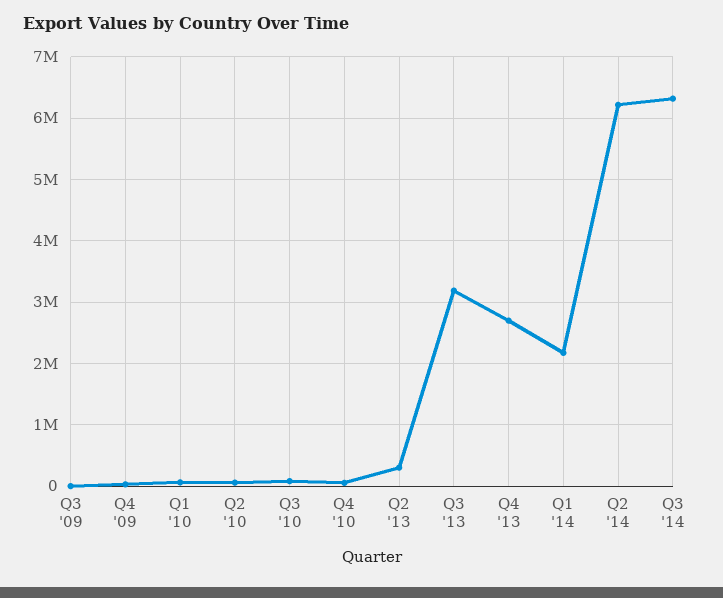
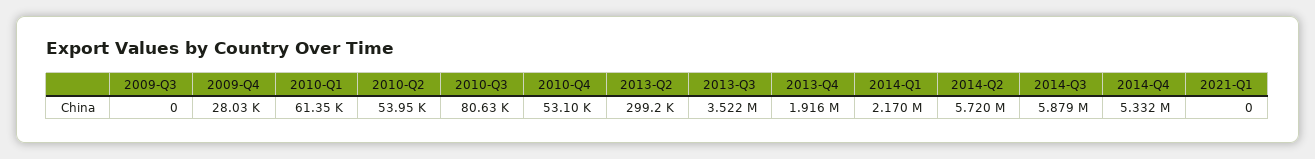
Q3 '13: 3200000 -> 3522000
Q4 '13: 2700000 -> 1916000
Q2 '14: 6200000 -> 5720000
Q3 '14: 6300000 -> 5879000
2014-Q4: none -> 5332000
2021-Q1: none -> 0

